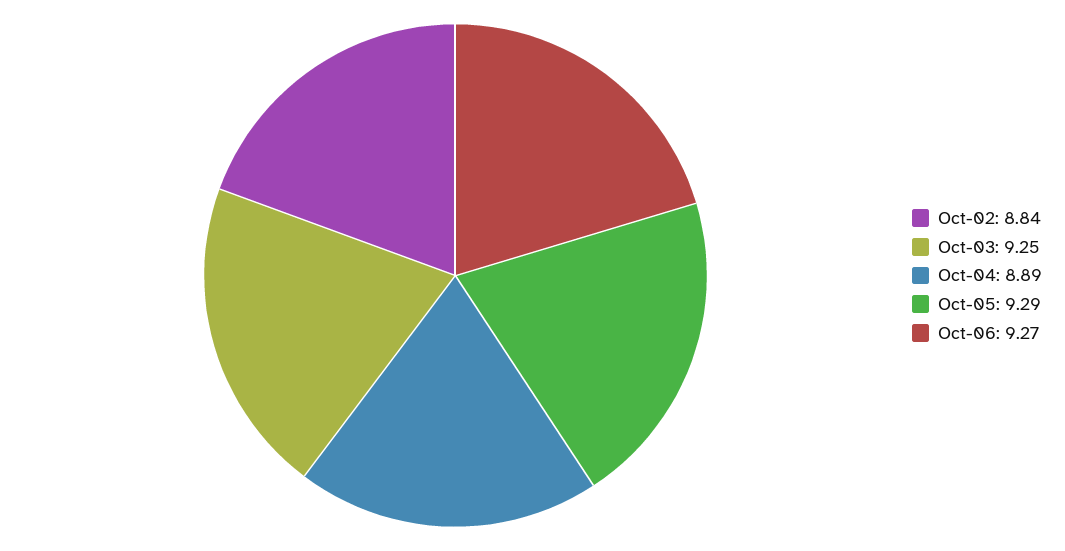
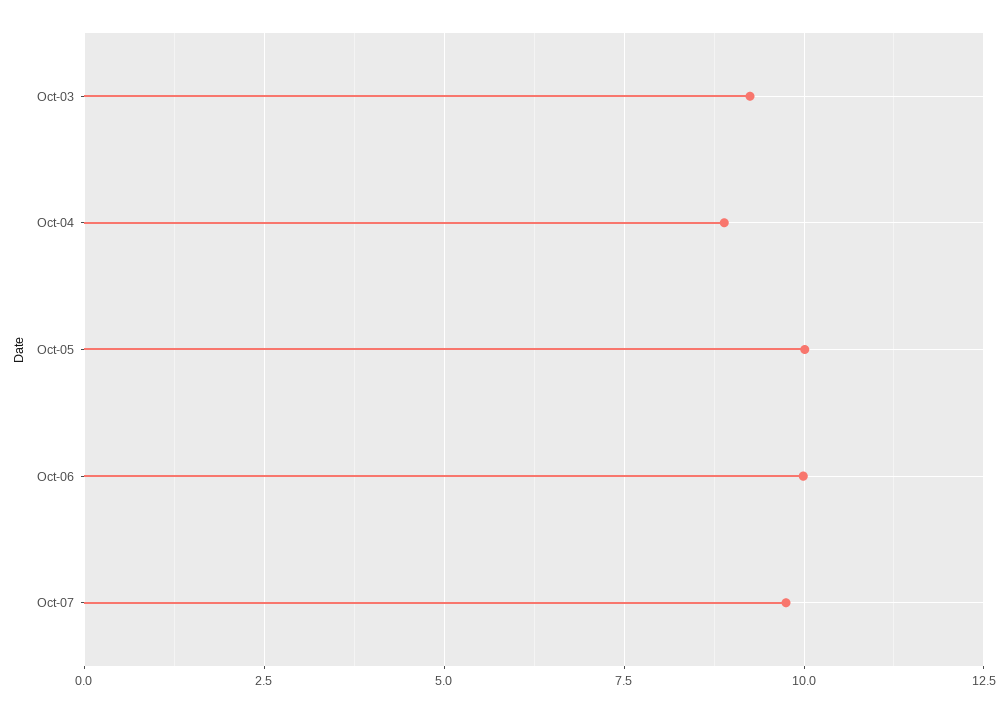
Oct-02: 8.84 -> none
Oct-05: 9.29 -> 10
Oct-06: 9.27 -> 10
Oct-07: none -> 9.75

